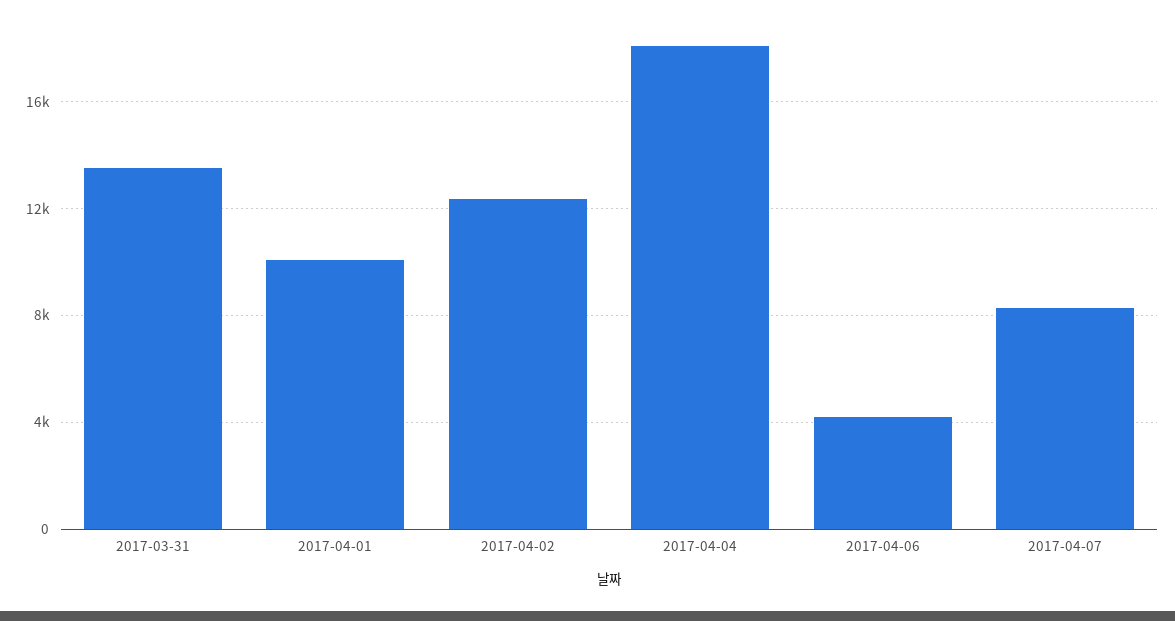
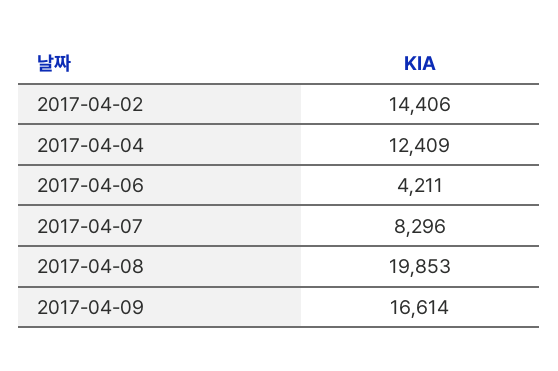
2017-03-31: 13500 -> none
2017-04-01: 10000 -> none
2017-04-02: 12500 -> 14406
2017-04-04: 18000 -> 12409
2017-04-08: none -> 19853
2017-04-09: none -> 16614

